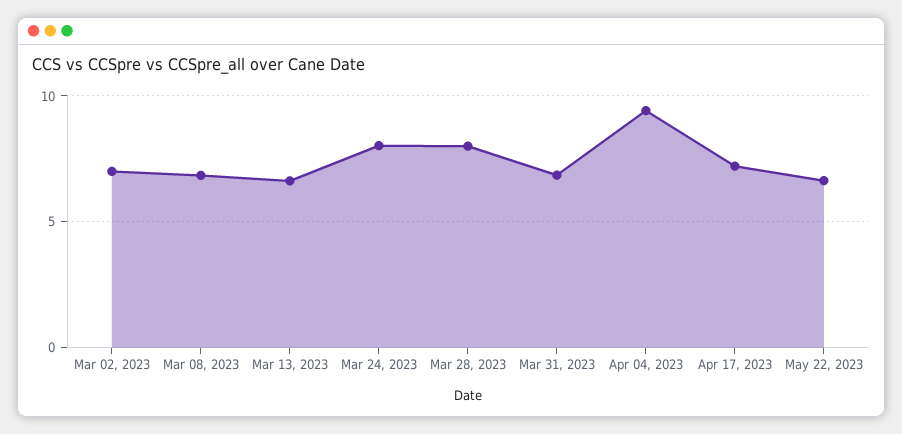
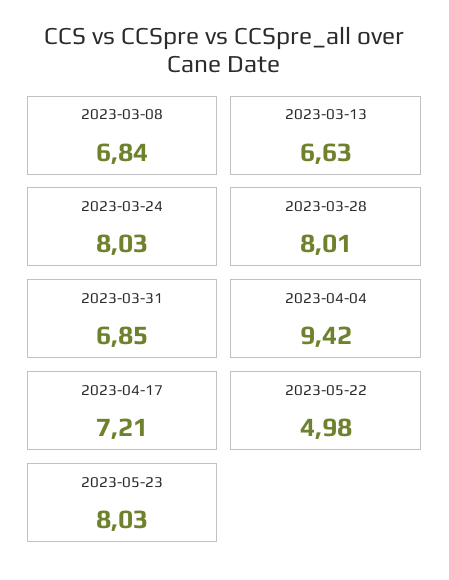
Mar 02, 2023: 7 -> none
May 22, 2023: 6.5 -> 4.98
2023-05-23: none -> 8.03

